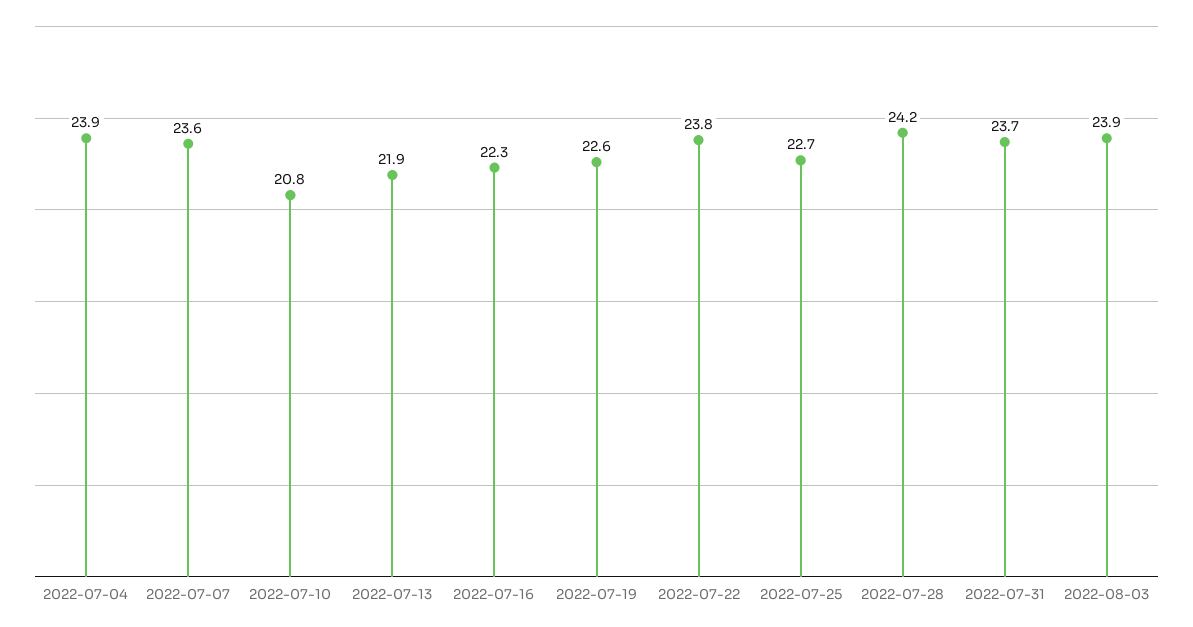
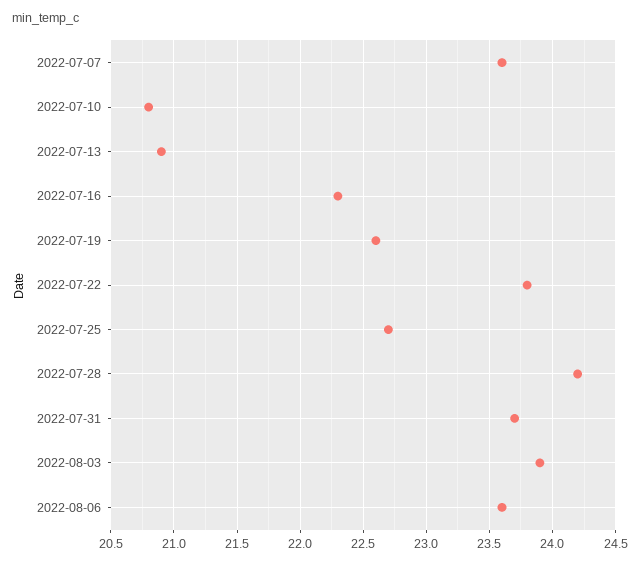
2022-07-04: 23.9 -> none
2022-07-13: 21.9 -> 20.9
2022-08-06: none -> 23.6

